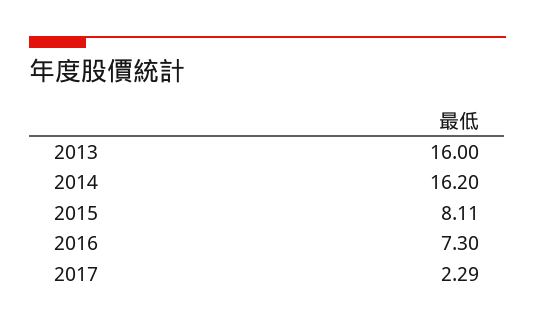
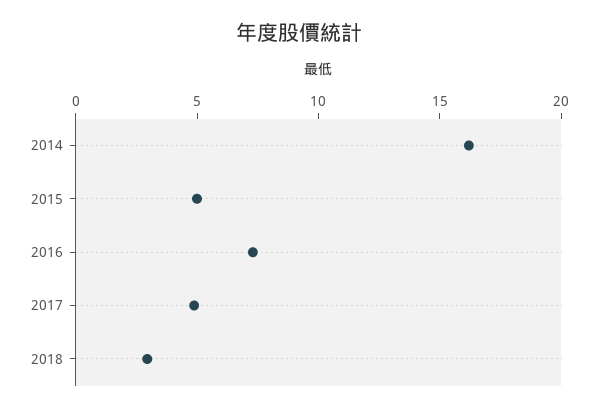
2013: 16 -> none
2015: 8.11 -> 5
2017: 2.29 -> 5
2018: none -> 3

